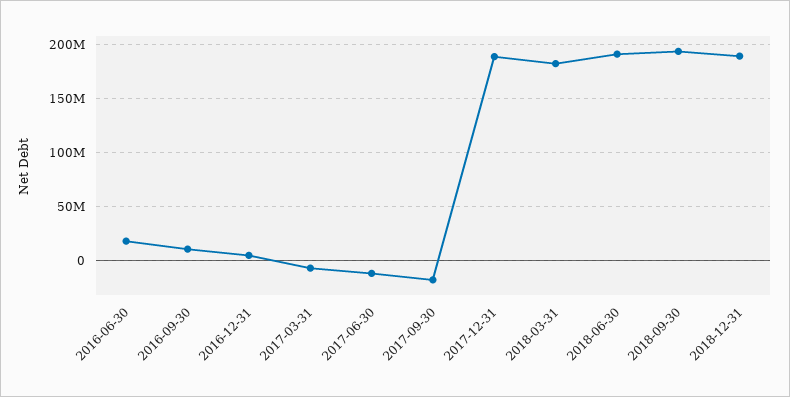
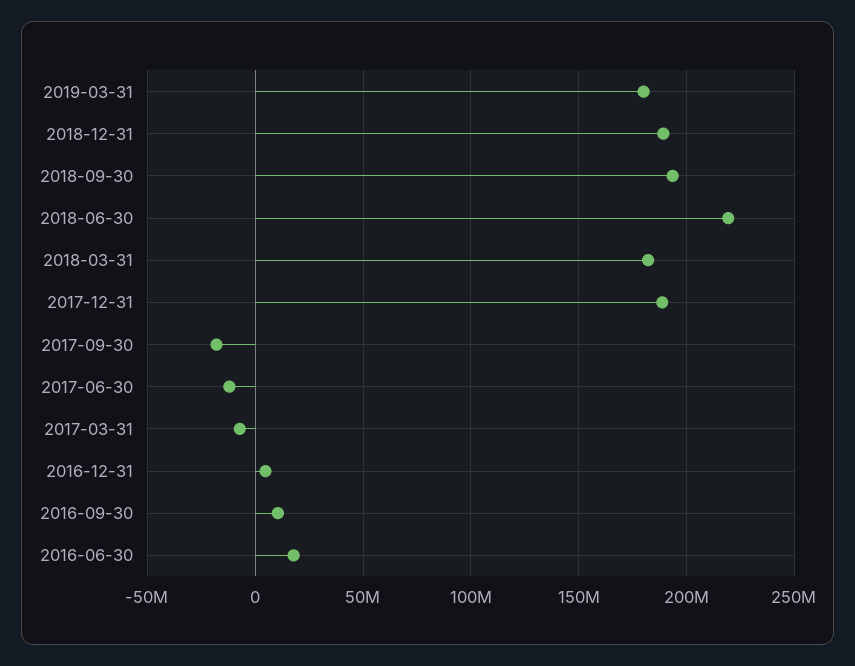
2018-06-30: 190000000 -> 220000000
2019-03-31: none -> 180000000

